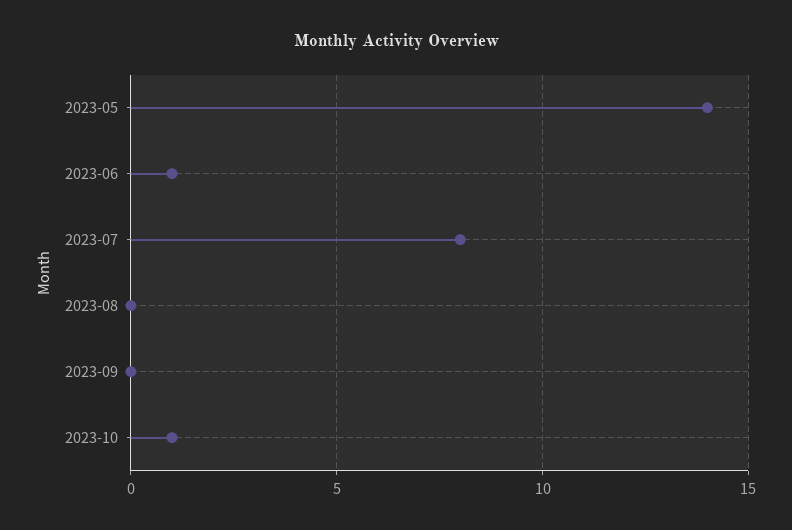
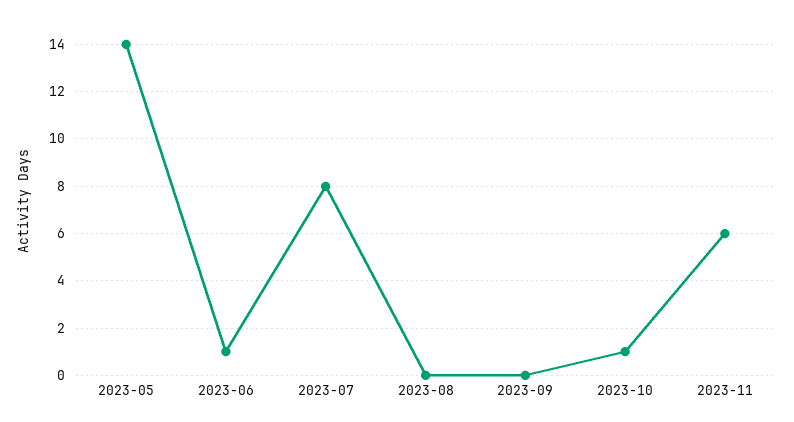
2023-11: none -> 6

